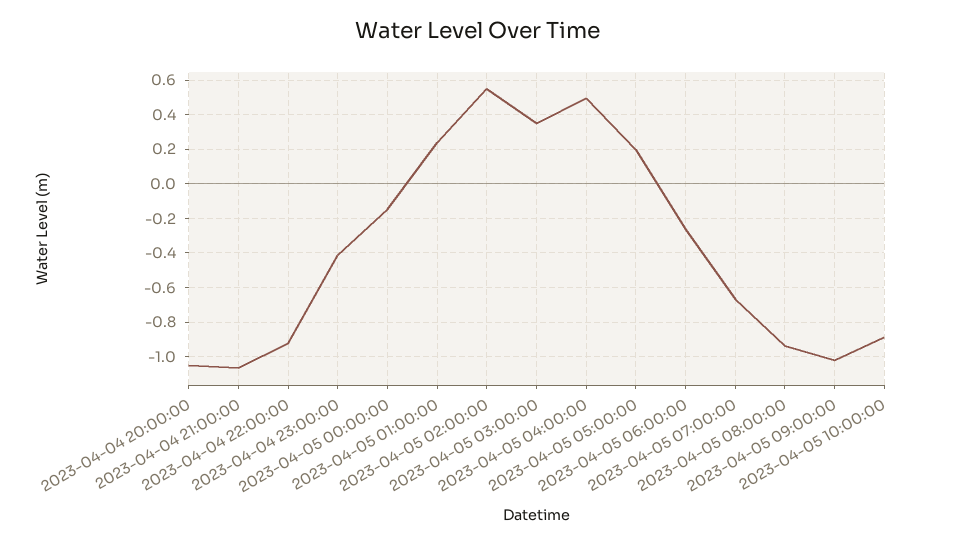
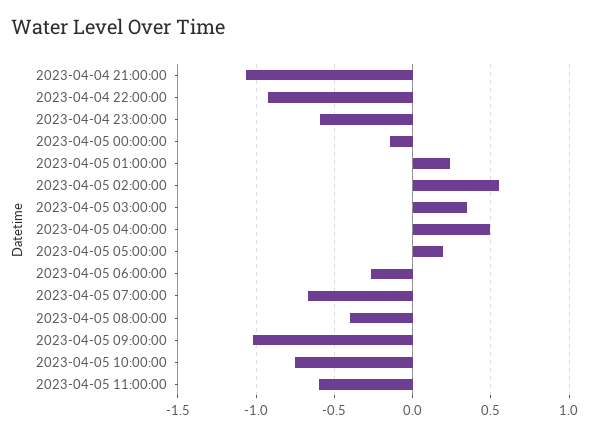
2023-04-04 20:00:00: -1.05 -> none
2023-04-04 23:00:00: -0.4 -> -0.6
2023-04-05 08:00:00: -0.95 -> -0.4
2023-04-05 10:00:00: -0.9 -> -0.75
2023-04-05 11:00:00: none -> -0.6

